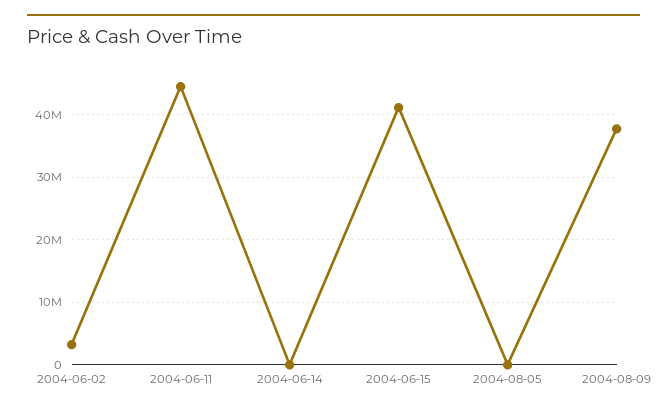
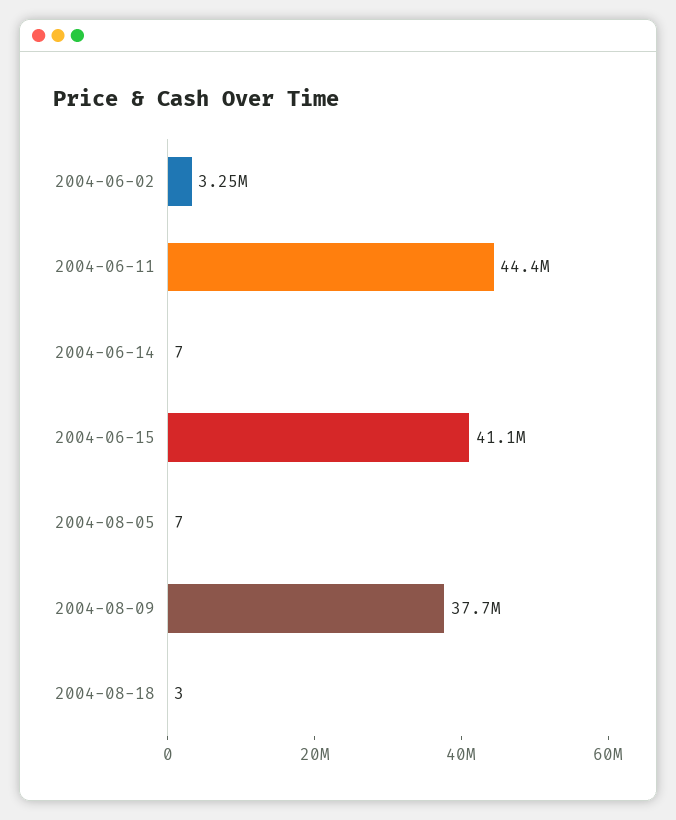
2004-08-18: none -> 3

